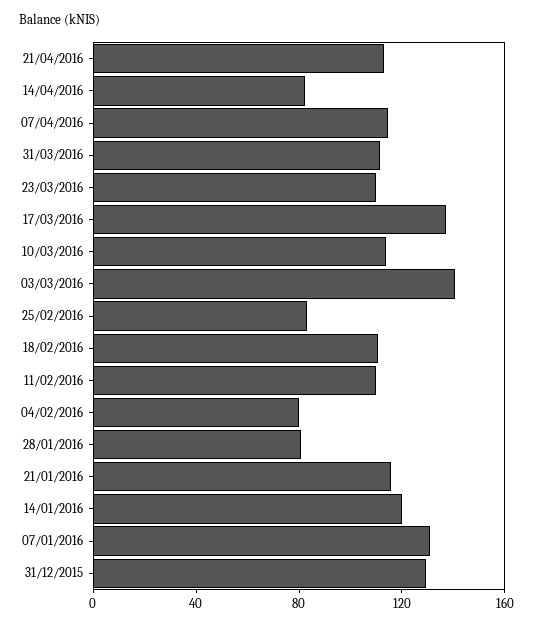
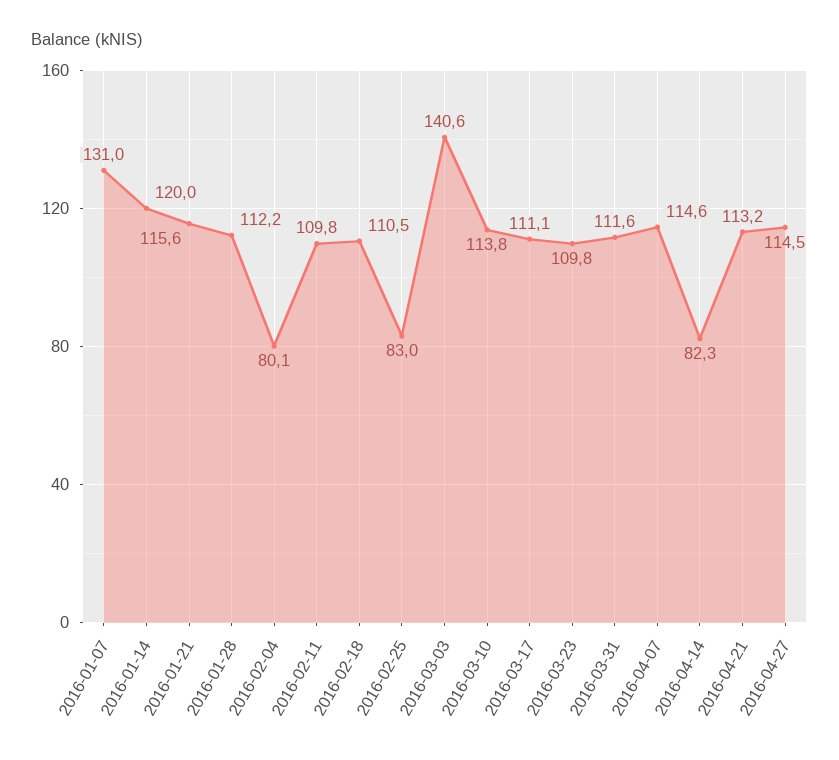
17/03/2016: 140 -> 111.1
28/01/2016: 80 -> 112.2
31/12/2015: 130 -> none
2016-04-27: none -> 114.5

